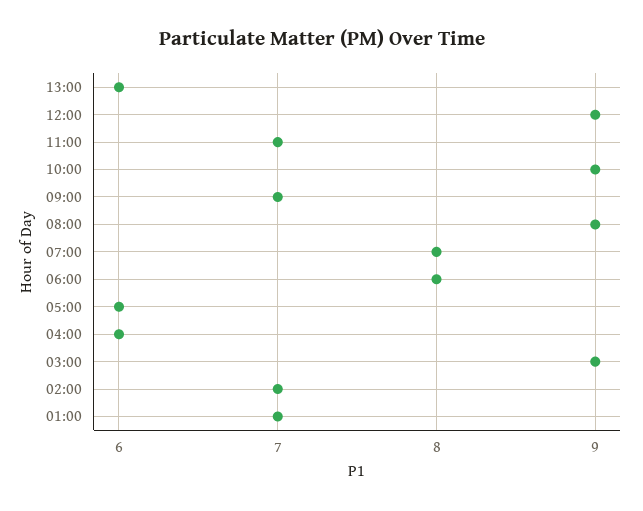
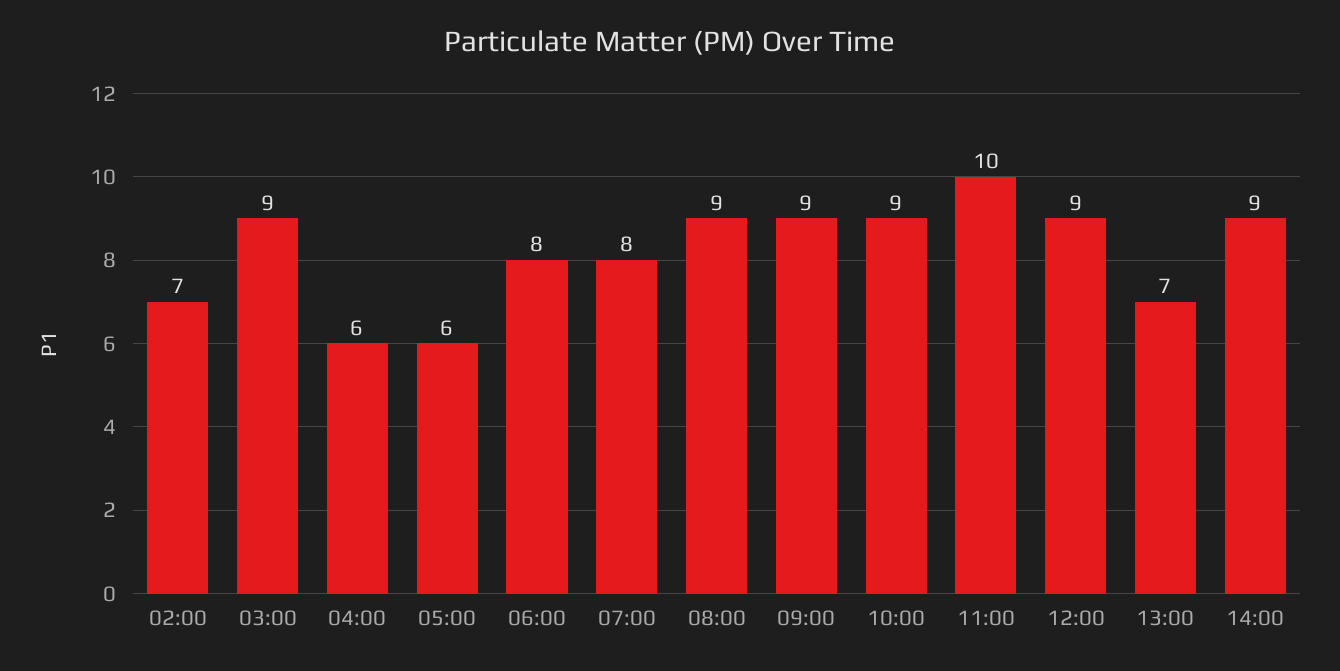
13:00: 6 -> 7
11:00: 7 -> 10
09:00: 7 -> 9
01:00: 7 -> none
14:00: none -> 9

